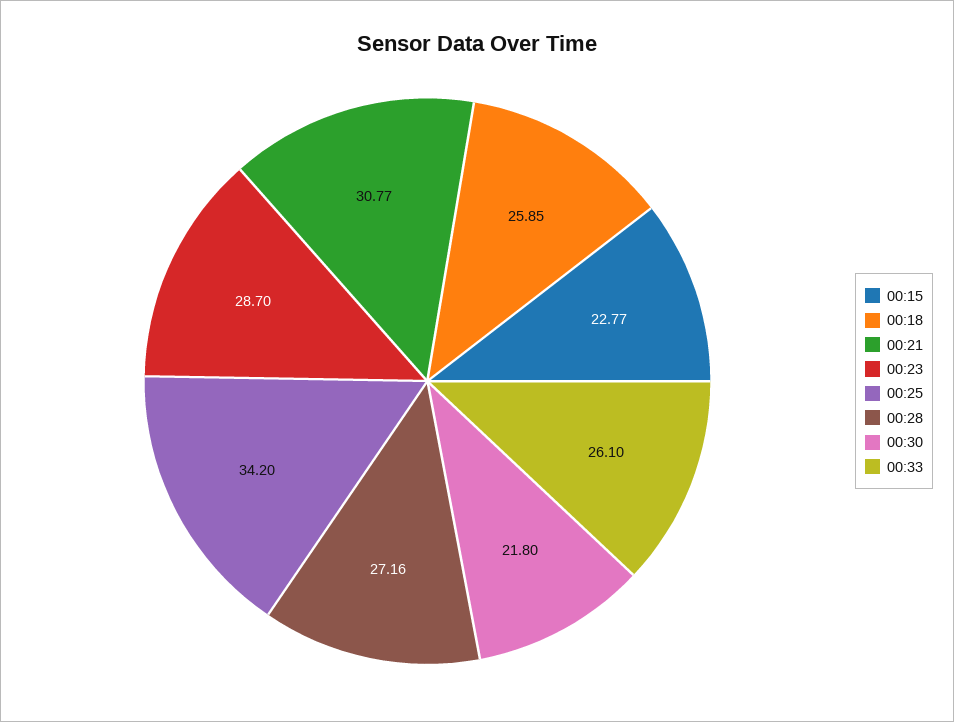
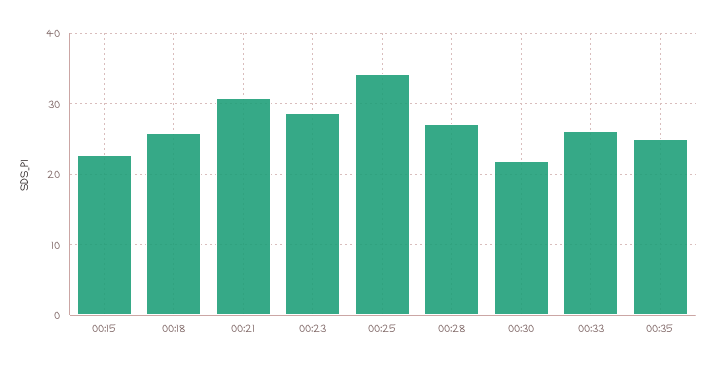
00:35: none -> 25

